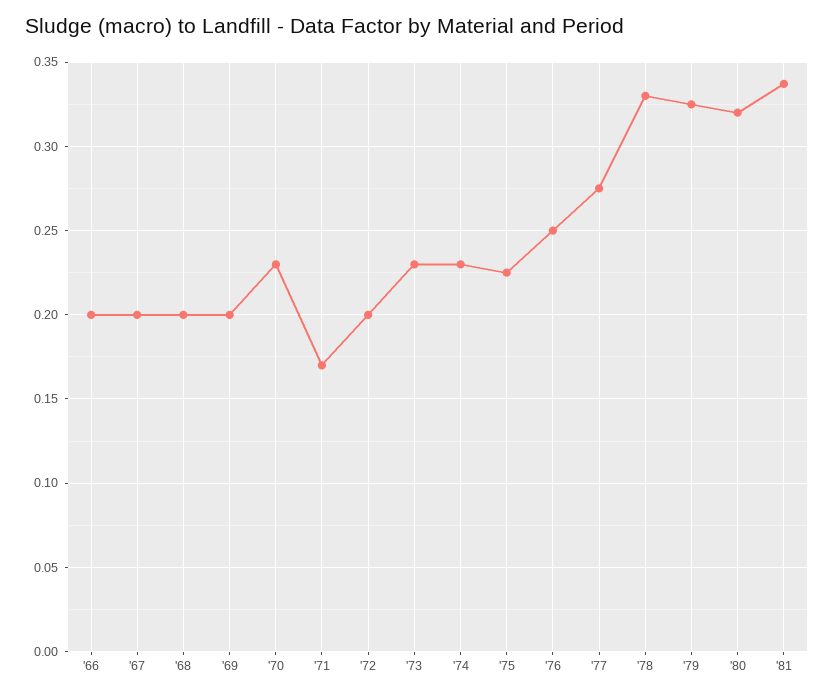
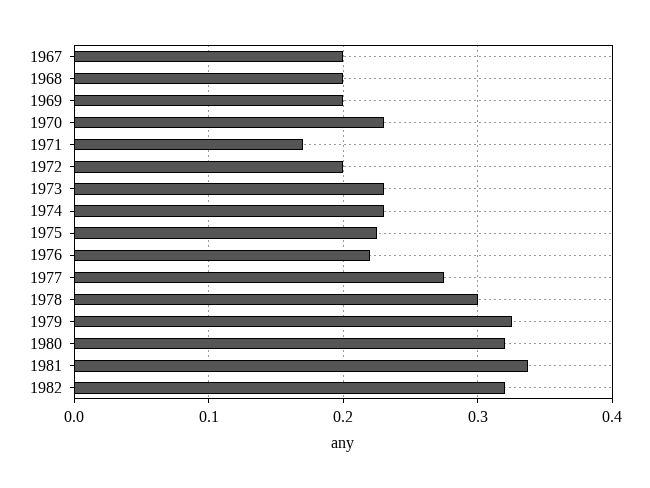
'66: 0.2 -> none
'76: 0.25 -> 0.22
'78: 0.33 -> 0.3
1982: none -> 0.32

